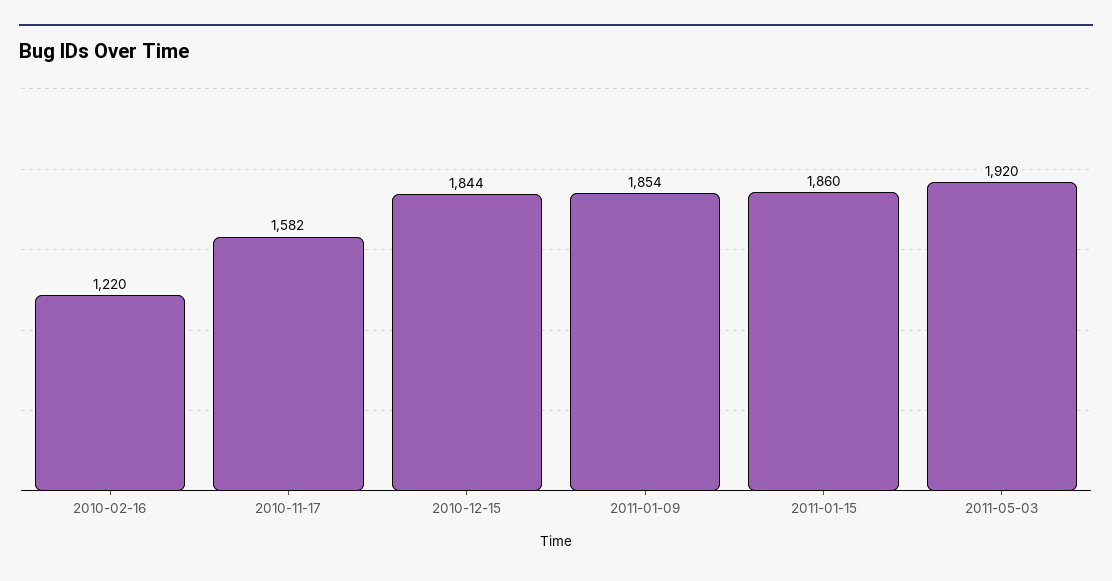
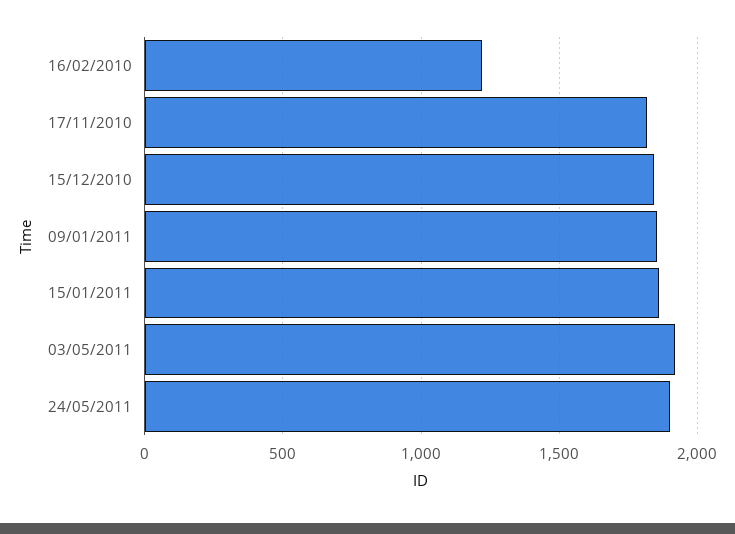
2010-11-17: 1582 -> 1800
24/05/2011: none -> 1900

